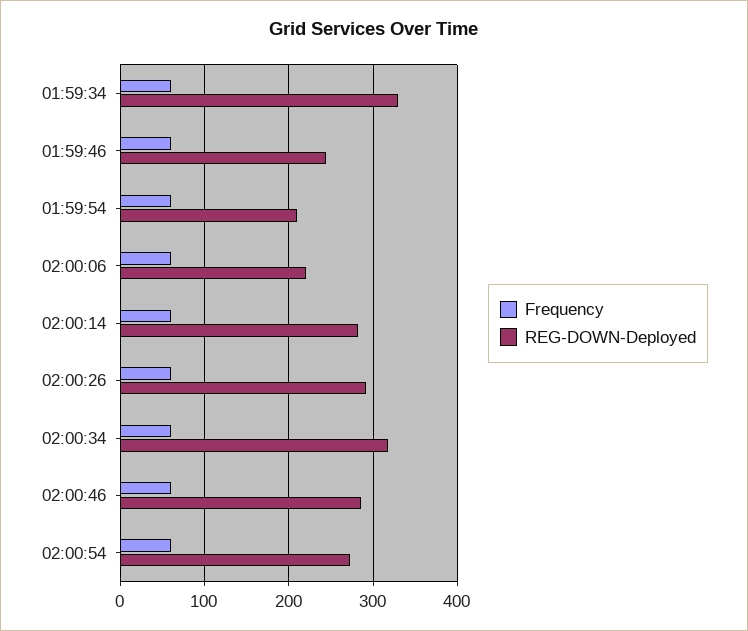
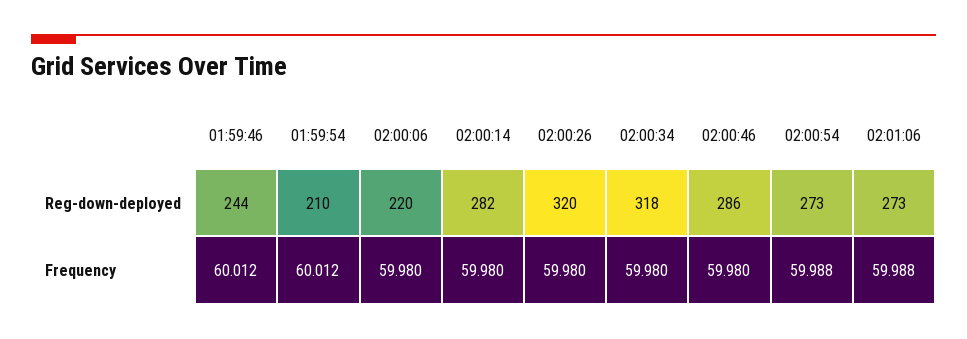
Frequency, 01:59:34: 60 -> none
REG-DOWN-Deployed, 01:59:34: 330 -> none
REG-DOWN-Deployed, 02:00:26: 290 -> 320
REG-DOWN-Deployed, 02:01:06: none -> 273
Frequency, 02:01:06: none -> 59.988

